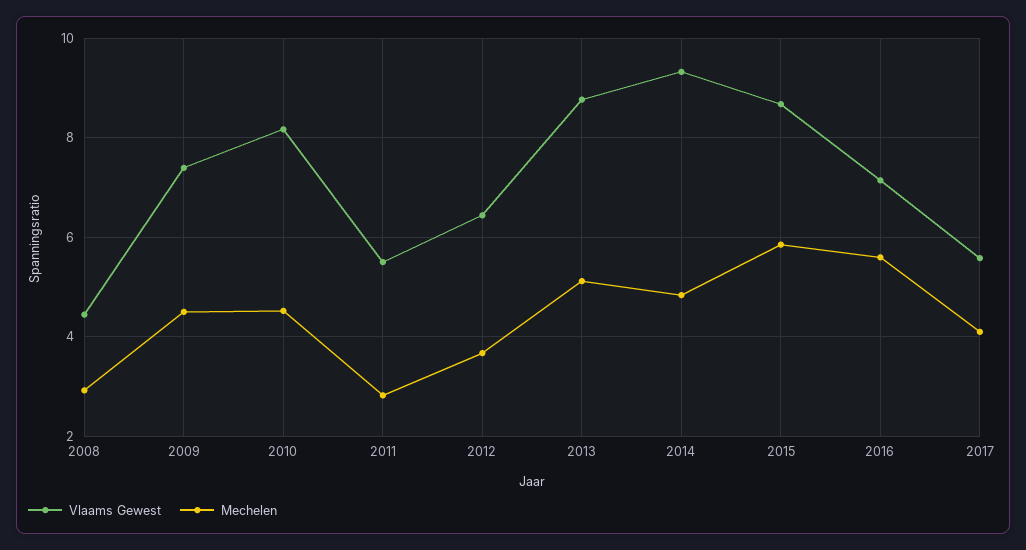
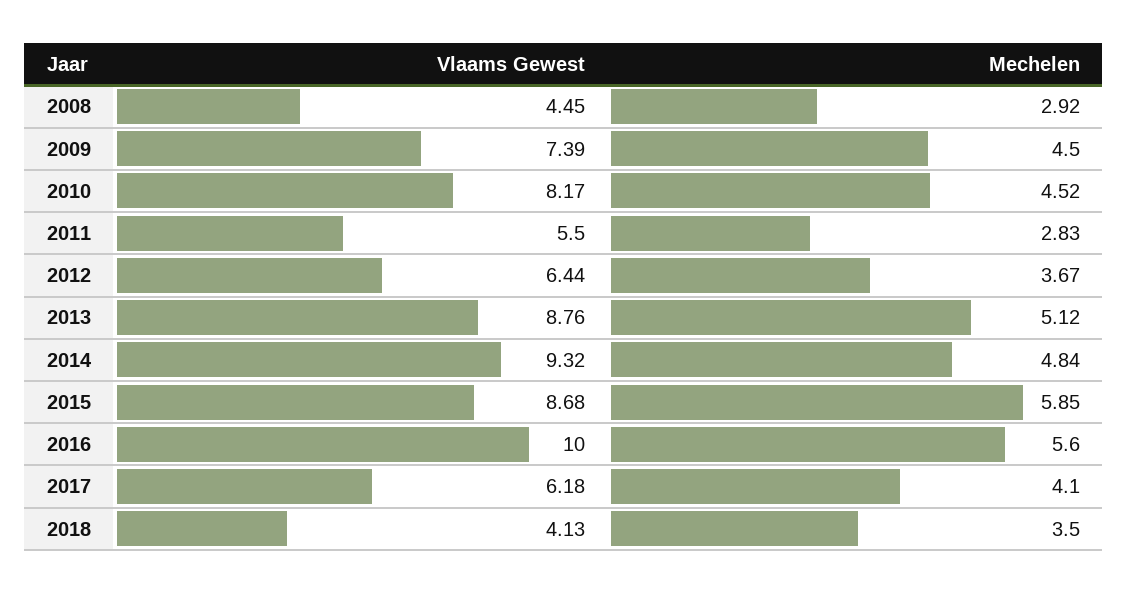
Vlaams Gewest, 2016: 7.2 -> 10
Vlaams Gewest, 2017: 5.6 -> 6.18
Vlaams Gewest, 2018: none -> 4.13
Mechelen, 2018: none -> 3.5

